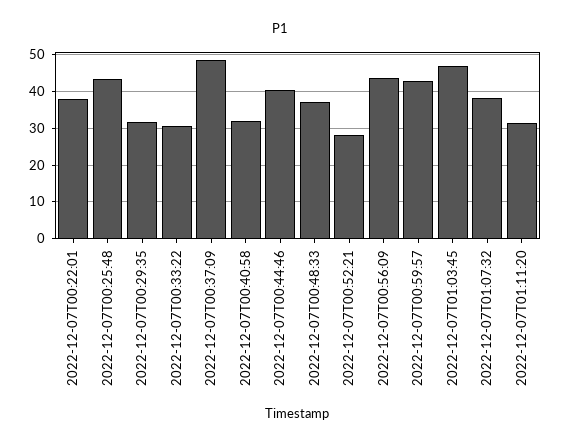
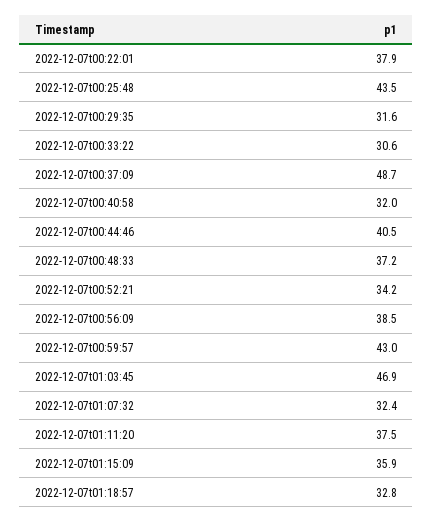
2022-12-07T00:52:21: 28 -> 34.2
2022-12-07T00:56:09: 44 -> 38.5
2022-12-07T01:07:32: 38 -> 32.4
2022-12-07T01:11:20: 32 -> 37.5
2022-12-07t01:15:09: none -> 35.9
2022-12-07t01:18:57: none -> 32.8

